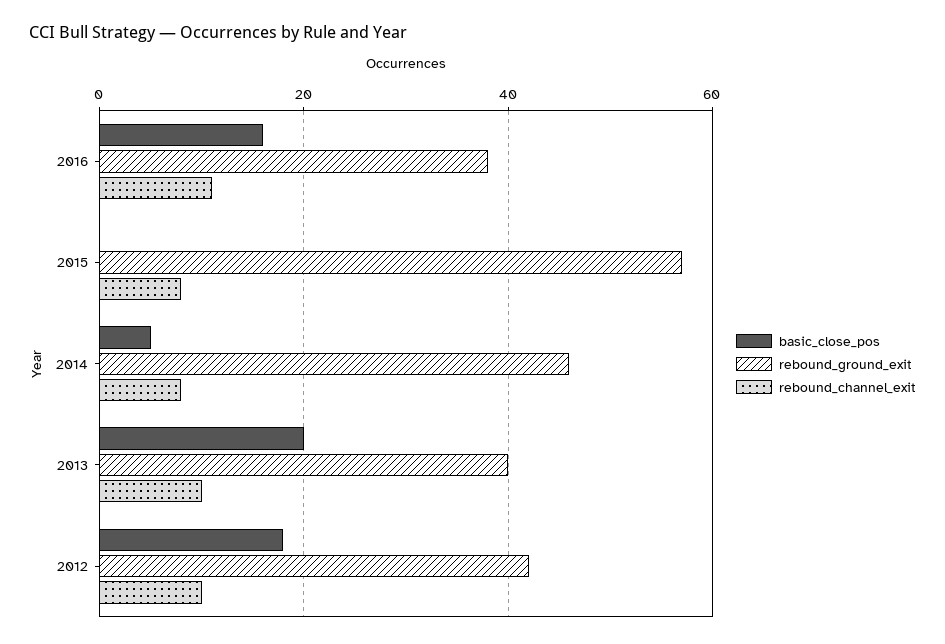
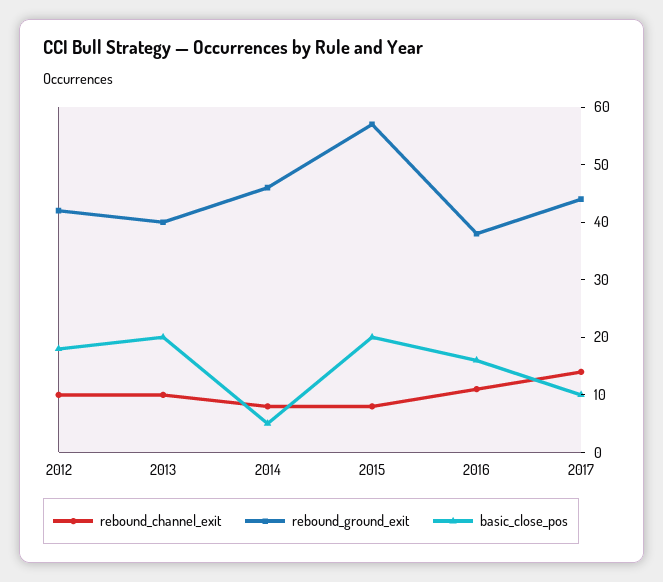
basic_close_pos, 2015: 0 -> 20
rebound_channel_exit, 2017: none -> 15
rebound_ground_exit, 2017: none -> 45
basic_close_pos, 2017: none -> 10

